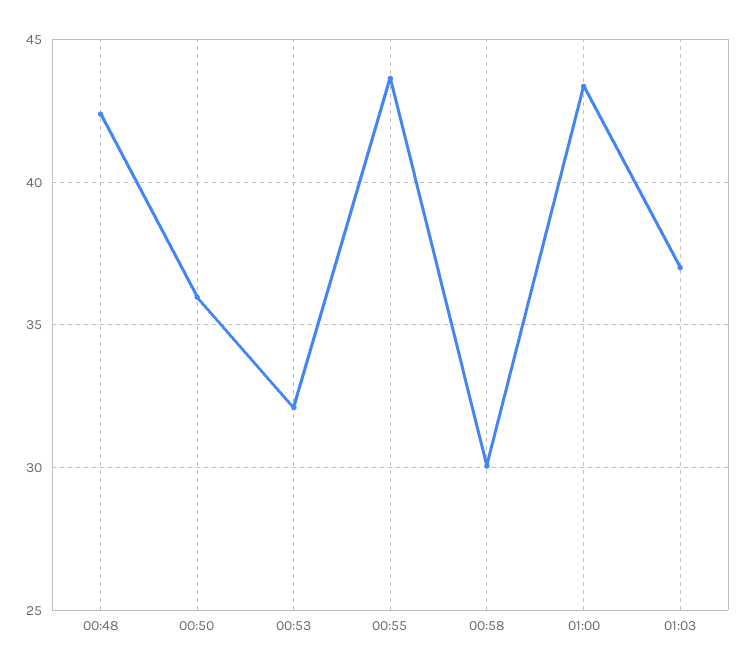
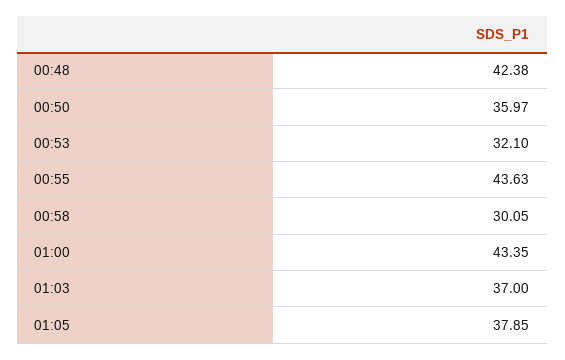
01:05: none -> 37.85

